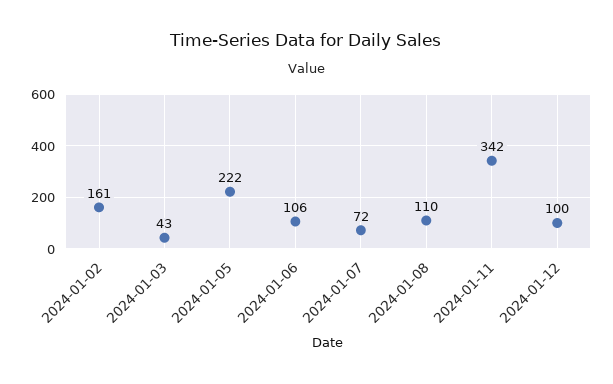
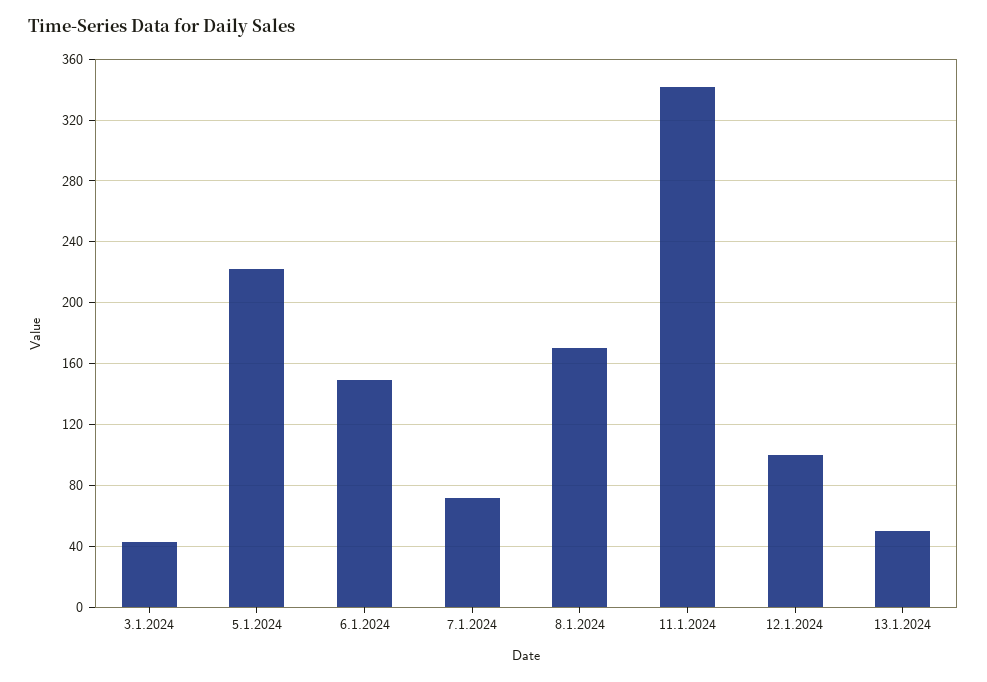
2024-01-02: 161 -> none
2024-01-06: 106 -> 150
2024-01-08: 110 -> 170
13.1.2024: none -> 50

